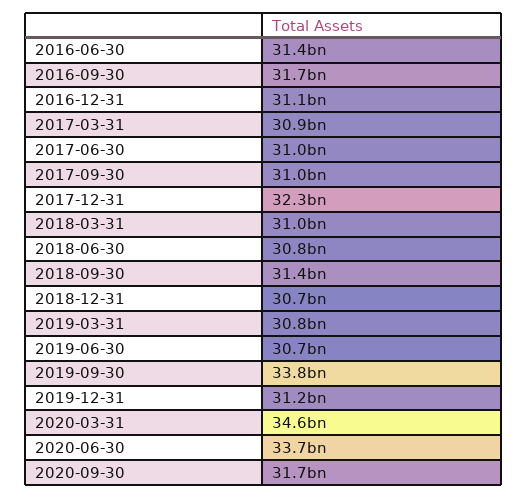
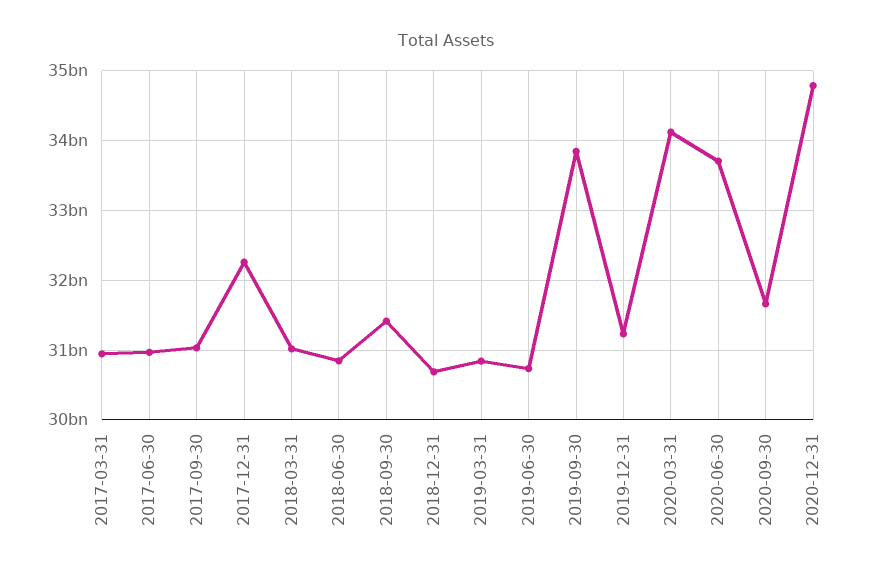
2016-06-30: 31400000000 -> none
2016-09-30: 31700000000 -> none
2016-12-31: 31100000000 -> none
2020-03-31: 34600000000 -> 34100000000
2020-12-31: none -> 34800000000

